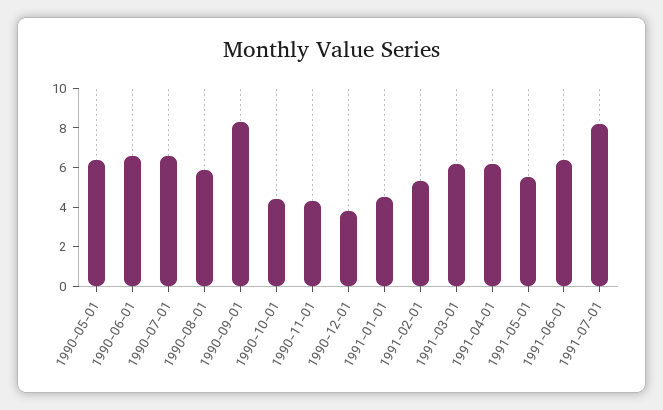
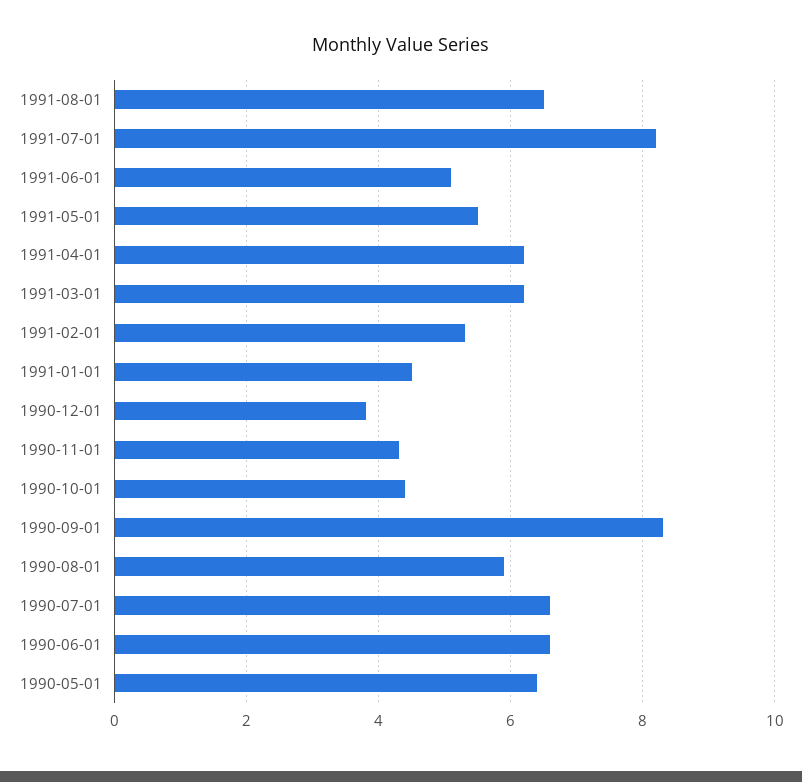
1991-06-01: 6.5 -> 5
1991-08-01: none -> 6.5

